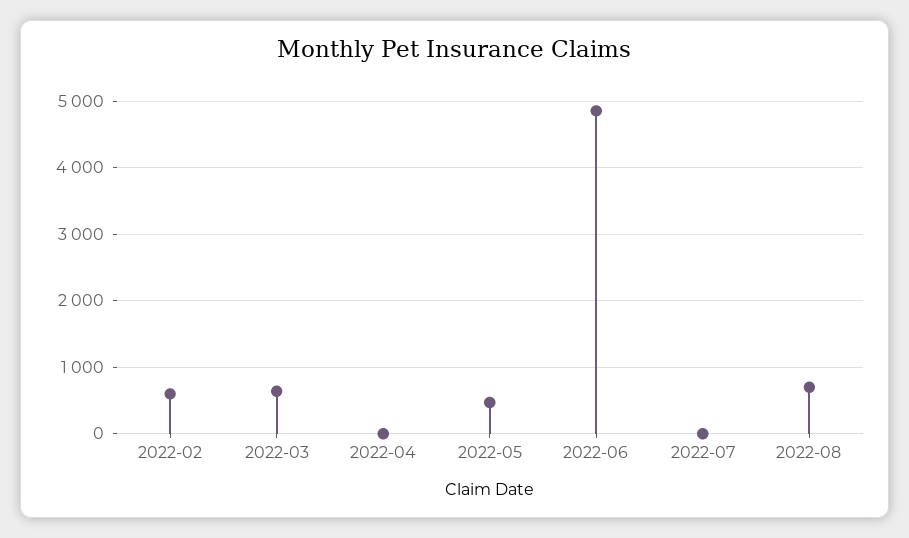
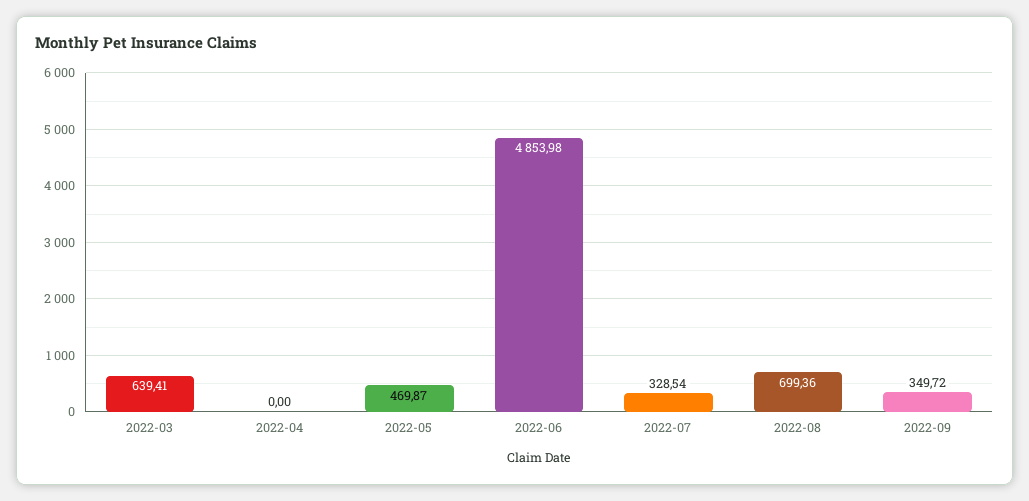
2022-02: 600 -> none
2022-07: 0 -> 328.54
2022-09: none -> 349.72

